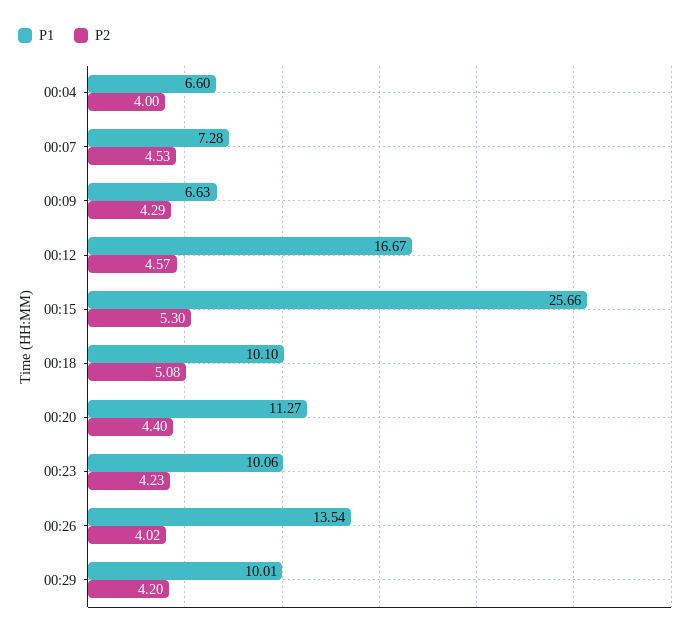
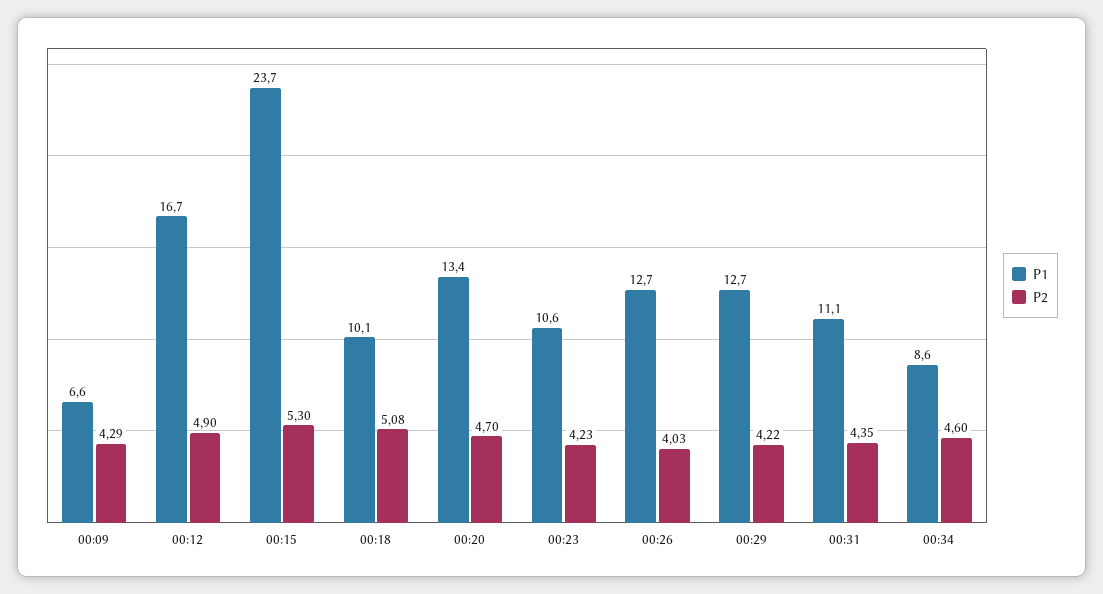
P1, 00:04: 6.6 -> none
P2, 00:04: 4 -> none
P1, 00:07: 7.28 -> none
P2, 00:07: 4.53 -> none
P2, 00:12: 4.57 -> 4.9
P1, 00:15: 25.66 -> 23.7
P1, 00:20: 11.27 -> 13.4
P2, 00:20: 4.4 -> 4.7
P1, 00:23: 10.06 -> 10.6
P1, 00:26: 13.54 -> 12.7
P2, 00:26: 4.02 -> 4.03
P1, 00:29: 10.01 -> 12.7
P2, 00:29: 4.2 -> 4.22
P1, 00:31: none -> 11.1
P2, 00:31: none -> 4.35
P1, 00:34: none -> 8.6
P2, 00:34: none -> 4.6

